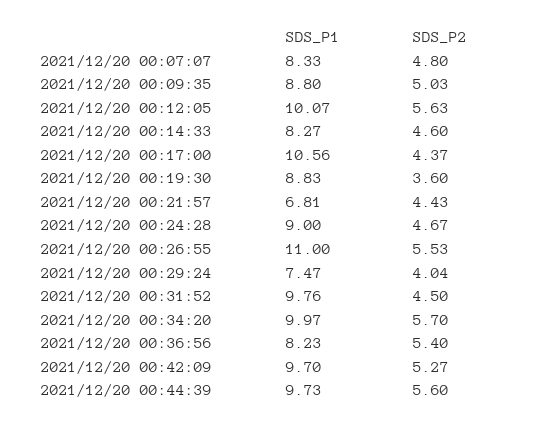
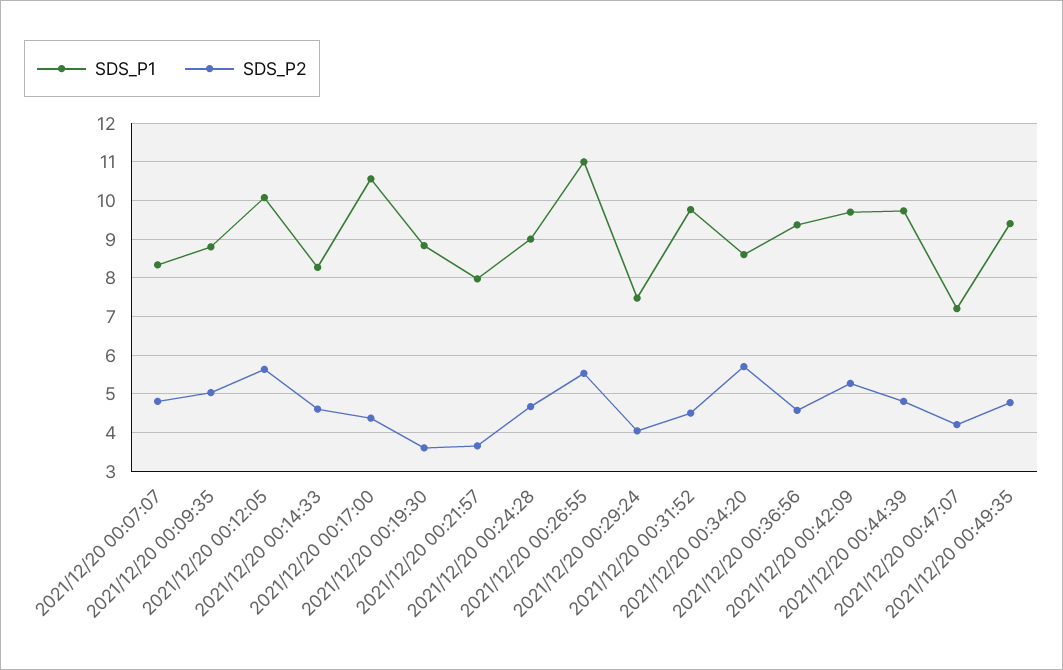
SDS_P1, 2021/12/20 00:21:57: 6.81 -> 8
SDS_P2, 2021/12/20 00:21:57: 4.43 -> 3.6
SDS_P1, 2021/12/20 00:34:20: 9.97 -> 8.6
SDS_P1, 2021/12/20 00:36:56: 8.23 -> 9.4
SDS_P2, 2021/12/20 00:36:56: 5.4 -> 4.6
SDS_P2, 2021/12/20 00:44:39: 5.6 -> 4.8
SDS_P1, 2021/12/20 00:47:07: none -> 7.2
SDS_P2, 2021/12/20 00:47:07: none -> 4.2
SDS_P1, 2021/12/20 00:49:35: none -> 9.4
SDS_P2, 2021/12/20 00:49:35: none -> 4.8

